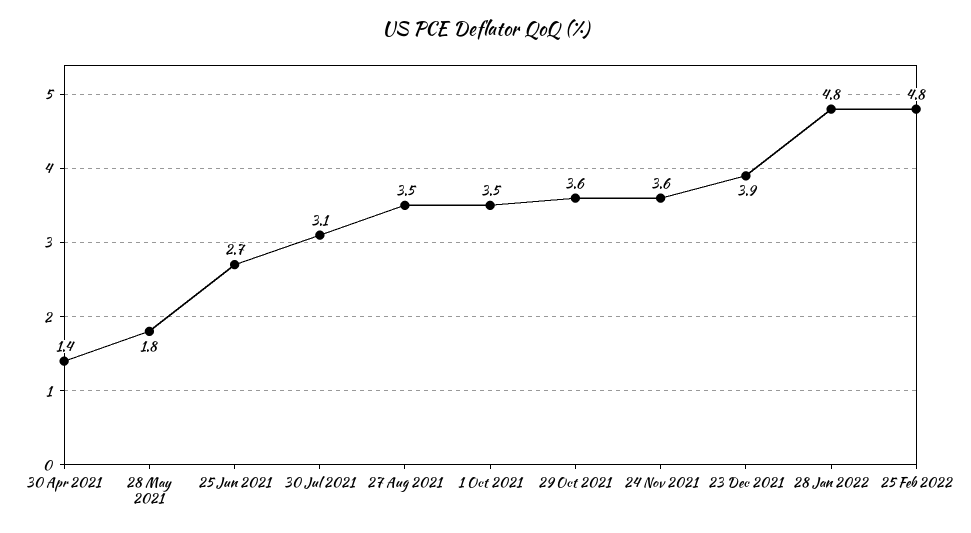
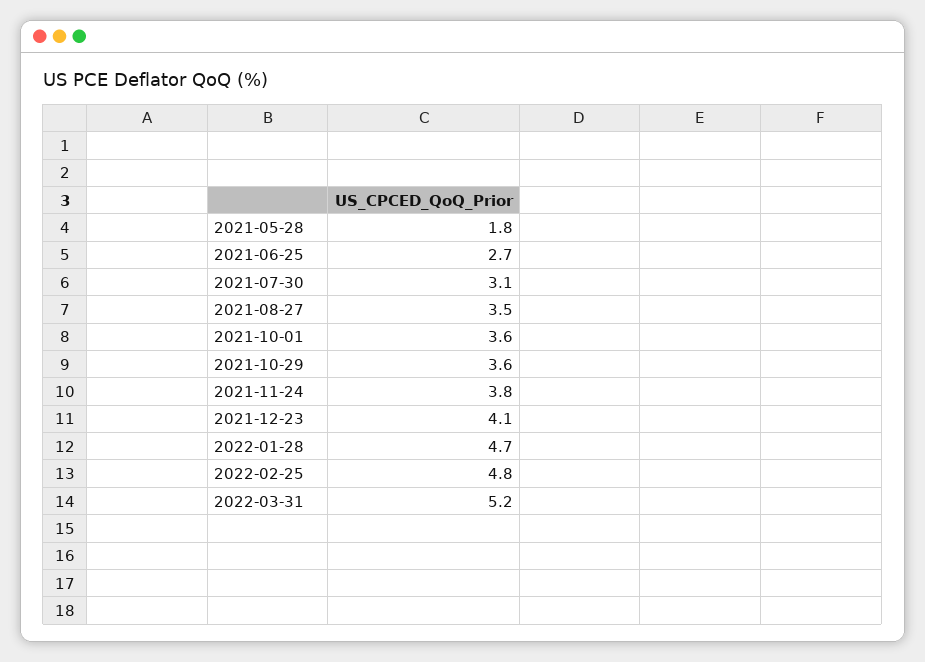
30 Apr 2021: 1.4 -> none
1 Oct 2021: 3.5 -> 3.6
24 Nov 2021: 3.6 -> 3.8
23 Dec 2021: 3.9 -> 4.1
28 Jan 2022: 4.8 -> 4.7
2022-03-31: none -> 5.2

